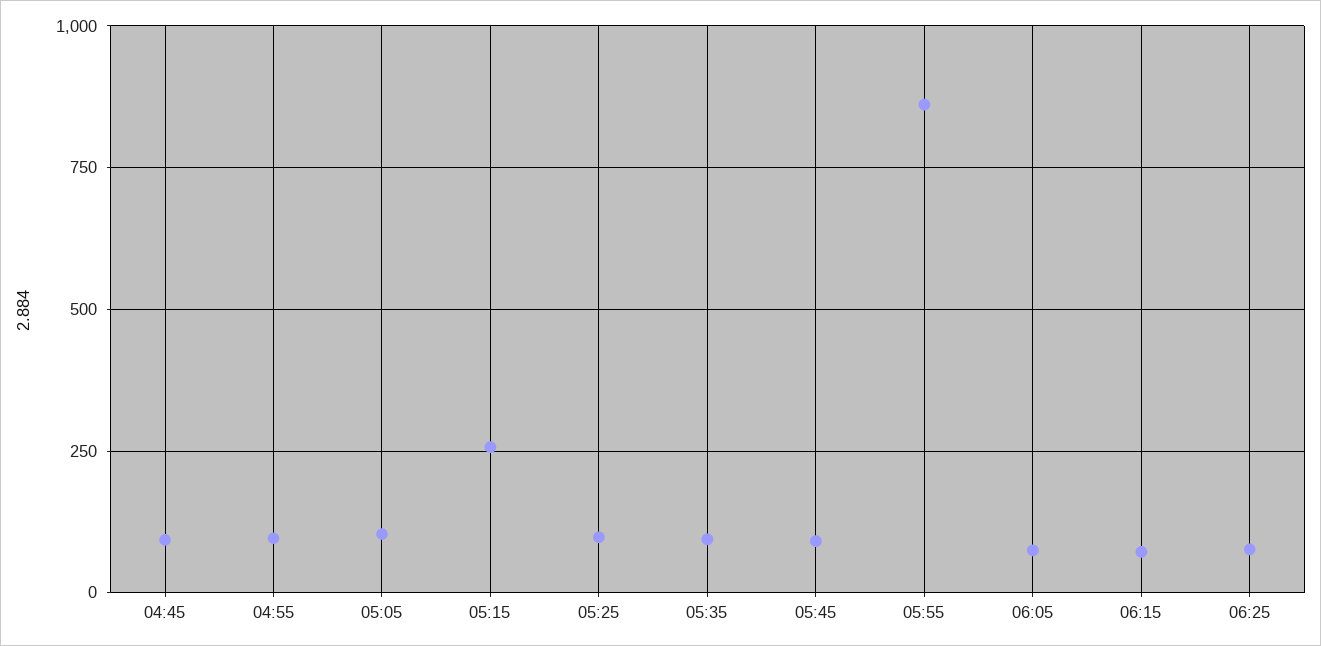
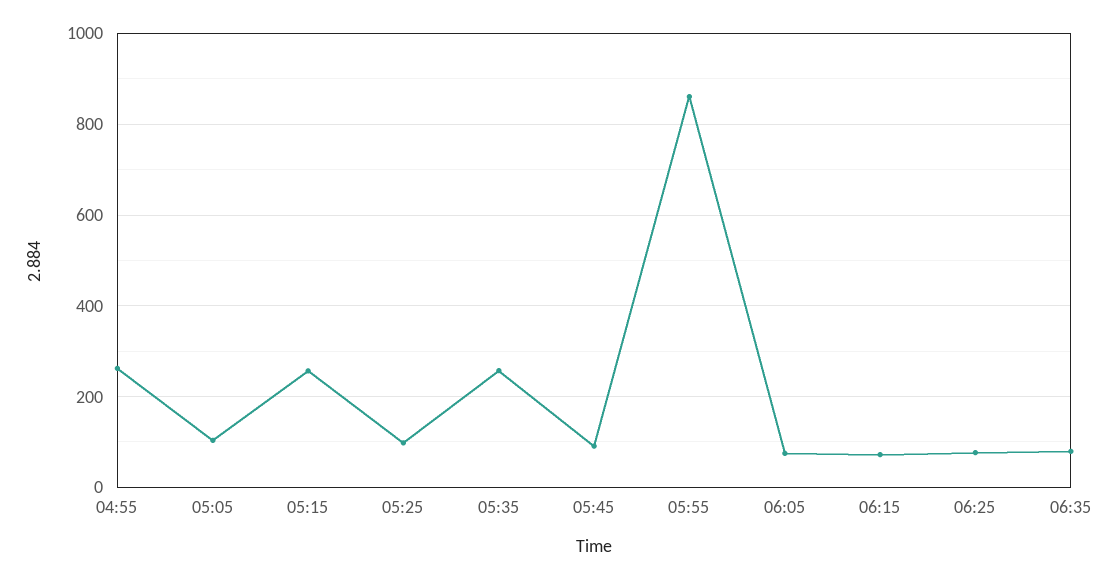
04:45: 100 -> none
04:55: 100 -> 260
05:35: 100 -> 260
06:35: none -> 80

